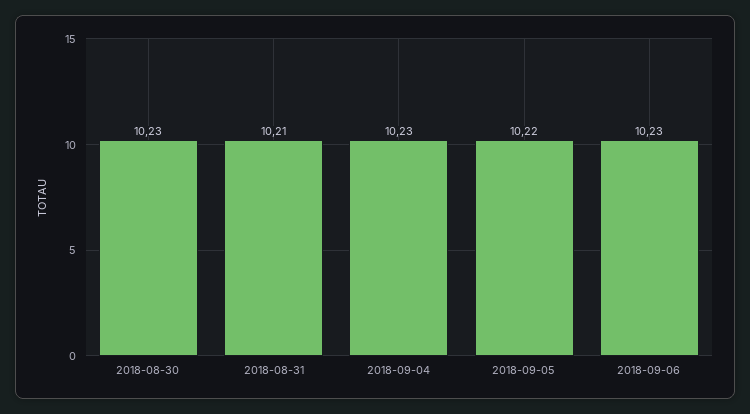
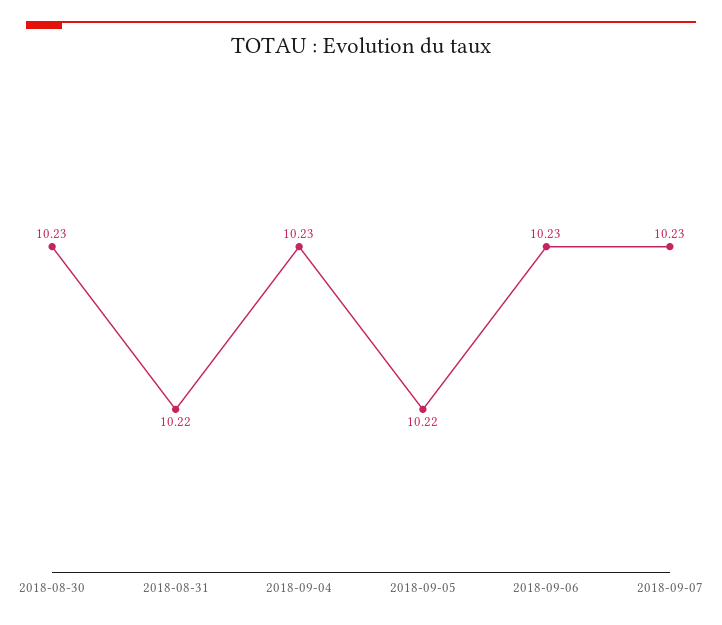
2018-08-31: 10.21 -> 10.22
2018-09-07: none -> 10.23

